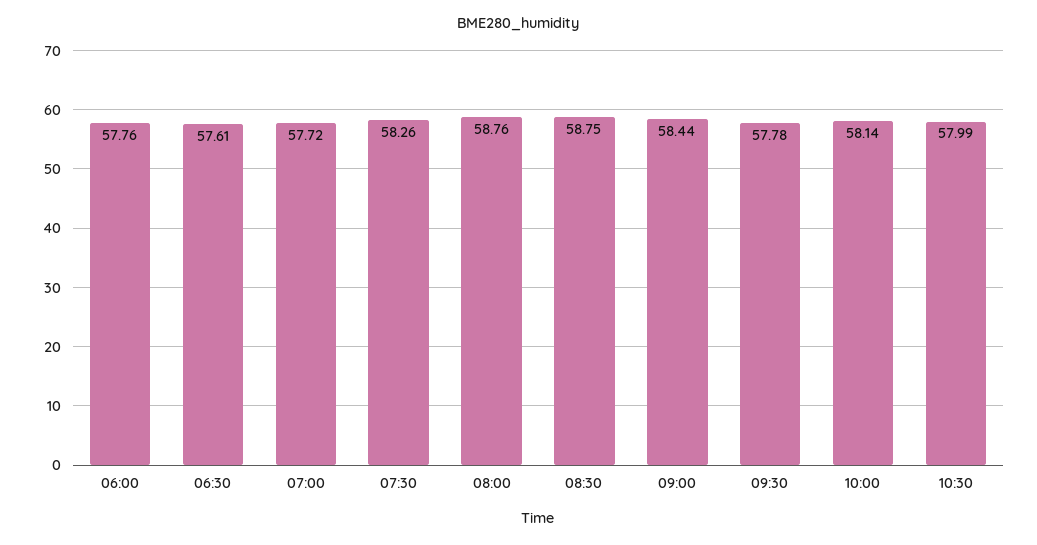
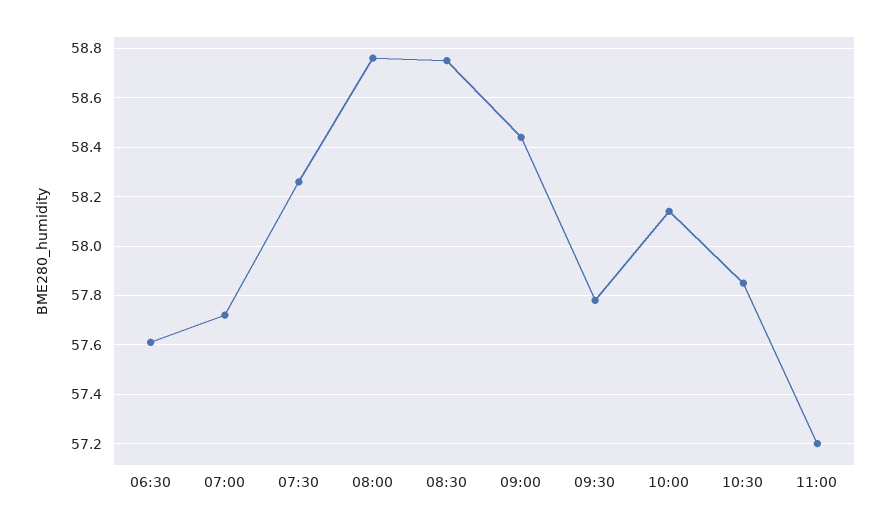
06:00: 57.76 -> none
10:30: 57.99 -> 57.85
11:00: none -> 57.2

